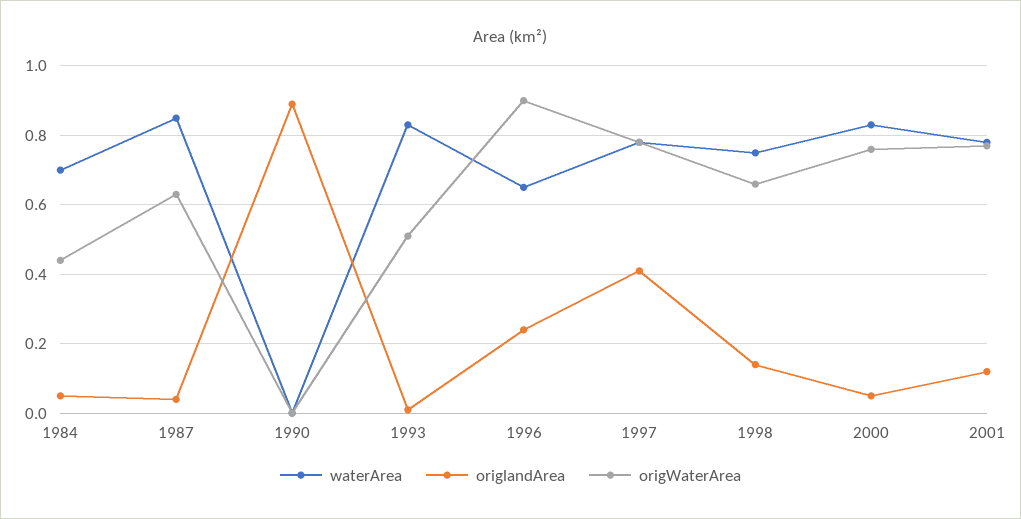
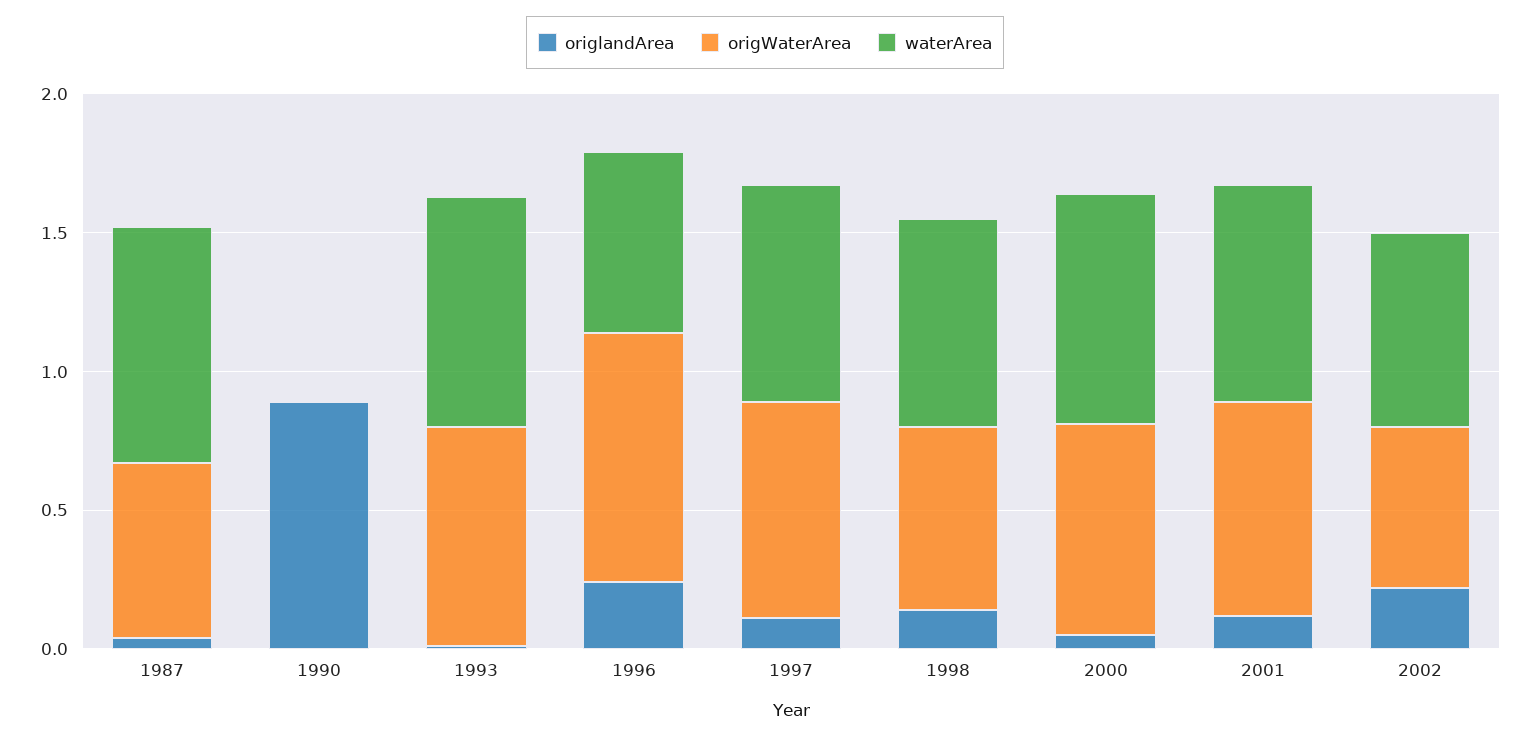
waterArea, 1984: 0.7 -> none
origlandArea, 1984: 0.05 -> none
origWaterArea, 1984: 0.45 -> none
origWaterArea, 1993: 0.5 -> 0.8
origlandArea, 1997: 0.4 -> 0.1
origlandArea, 2002: none -> 0.2
origWaterArea, 2002: none -> 0.6
waterArea, 2002: none -> 0.7

